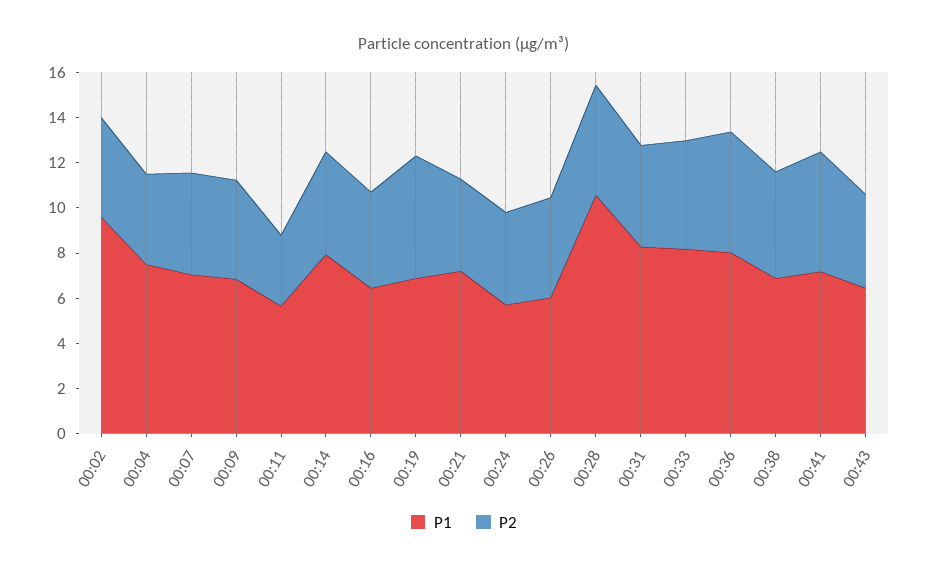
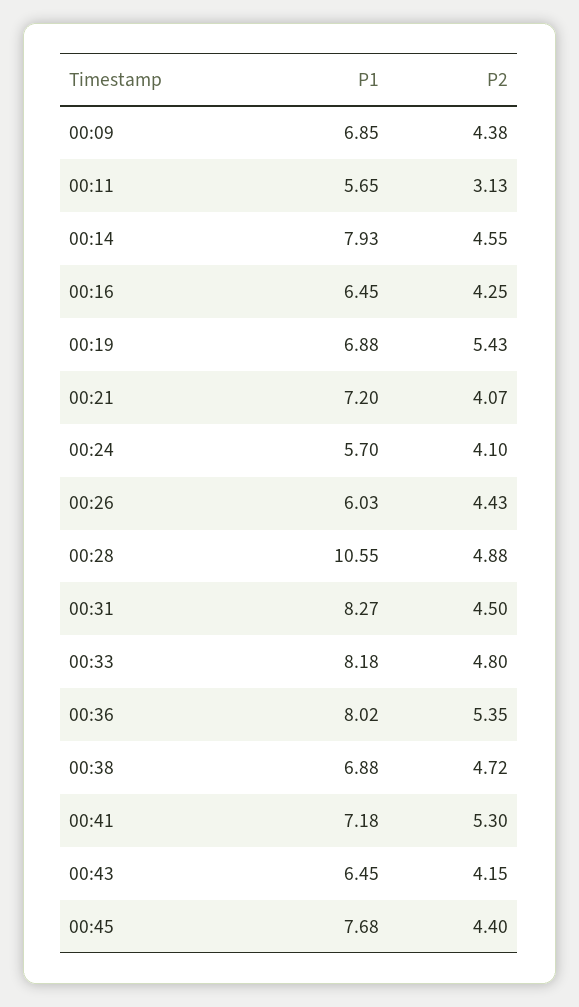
P1, 00:02: 9.5 -> none
P2, 00:02: 4.5 -> none
P1, 00:04: 7.5 -> none
P2, 00:04: 4 -> none
P1, 00:07: 7 -> none
P2, 00:07: 4.5 -> none
P1, 00:45: none -> 7.68
P2, 00:45: none -> 4.4

